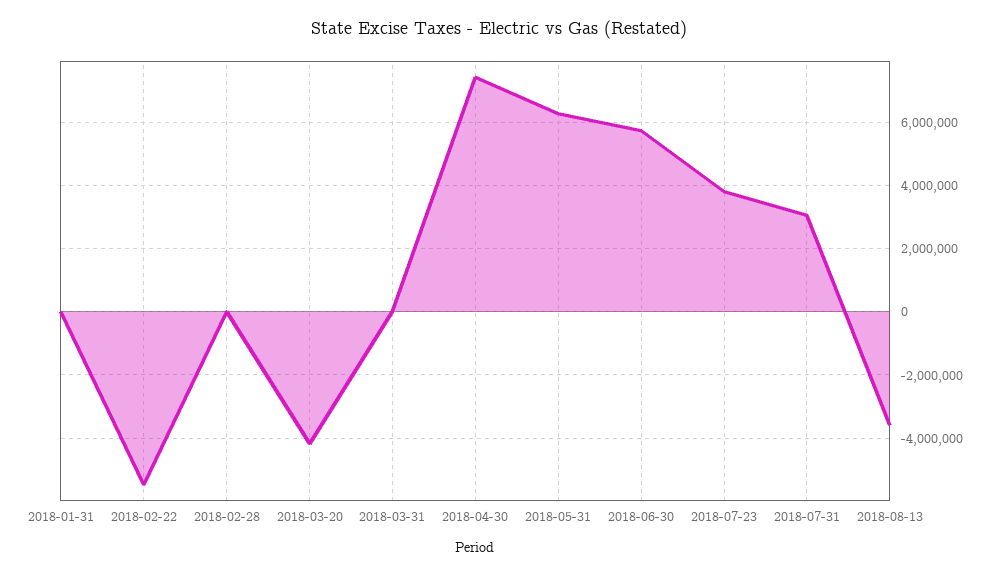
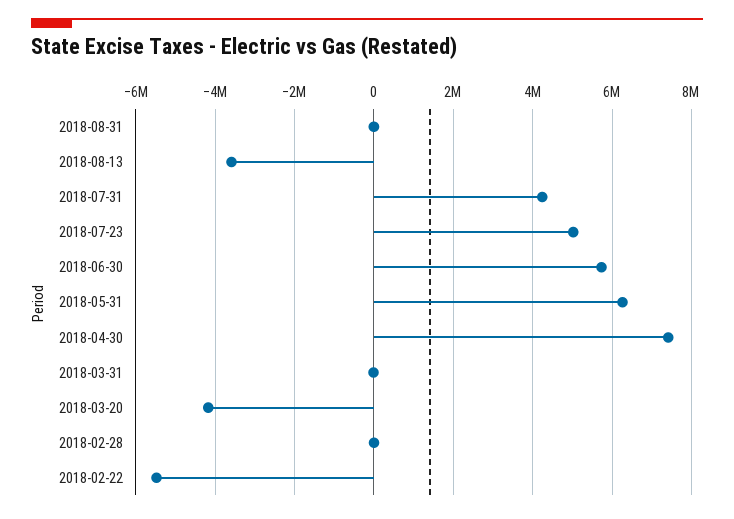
2018-01-31: 0 -> none
2018-07-23: 3800000 -> 5000000
2018-07-31: 3000000 -> 4200000
2018-08-31: none -> 0

